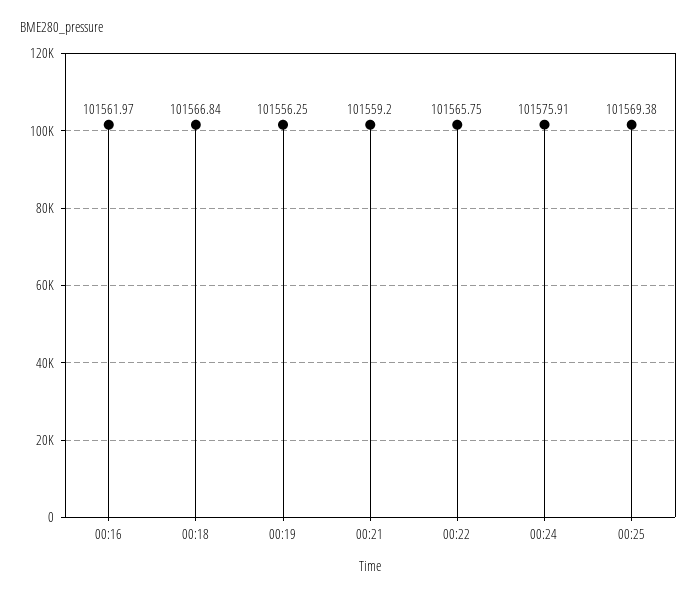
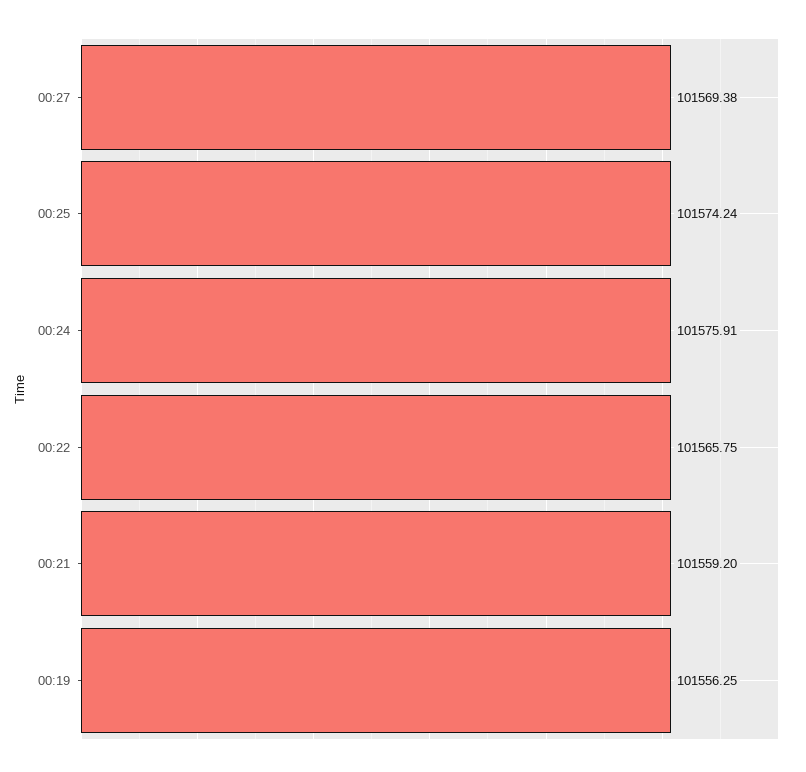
00:16: 101561.97 -> none
00:18: 101566.84 -> none
00:25: 101569.38 -> 101574.24
00:27: none -> 101569.38

